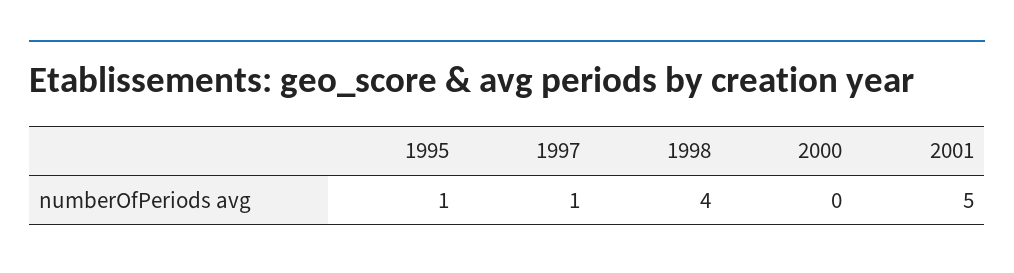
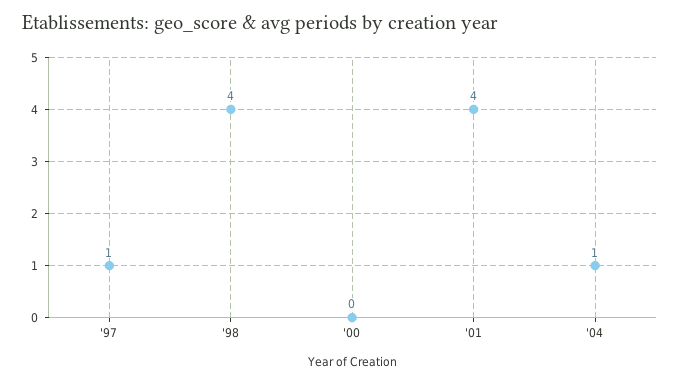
1995: 1 -> none
2001: 5 -> 4
'04: none -> 1

